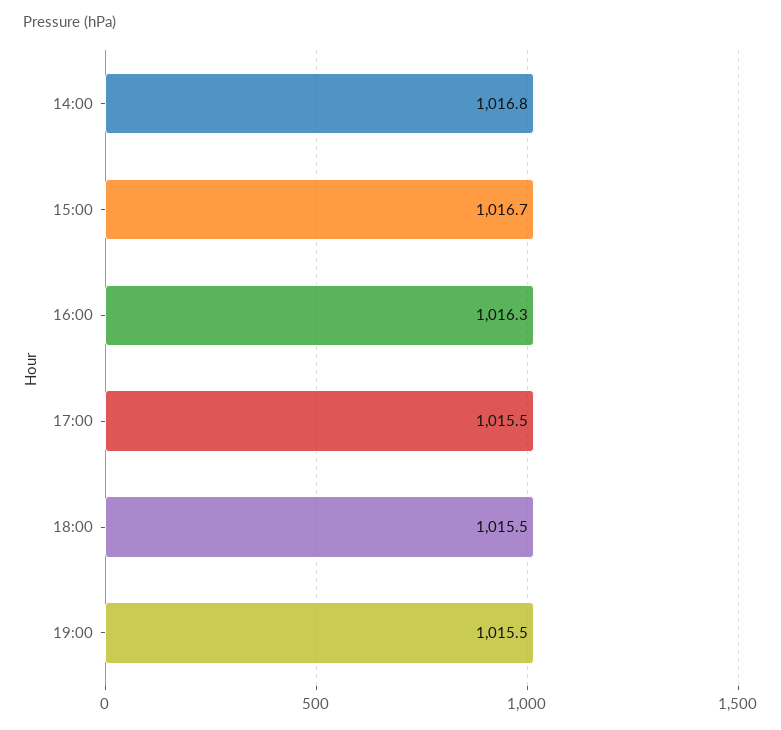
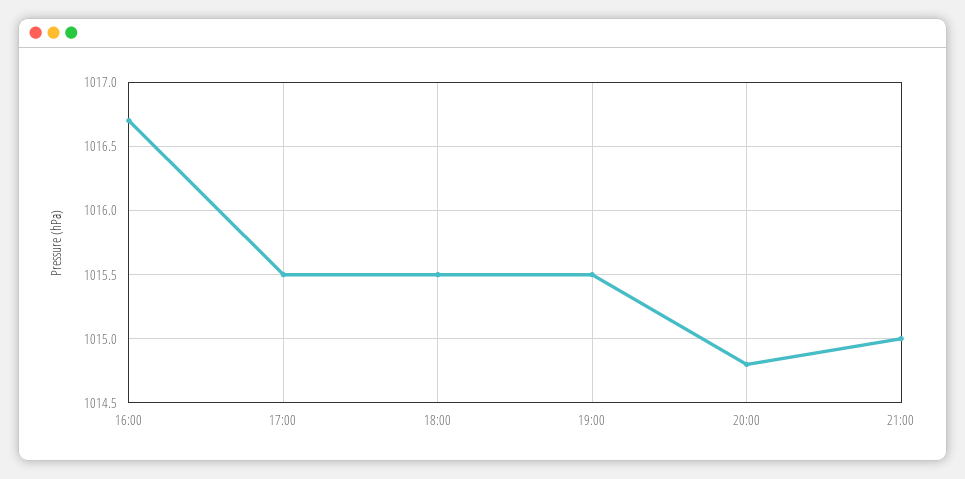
14:00: 1016.8 -> none
15:00: 1016.7 -> none
16:00: 1016.3 -> 1016.7
20:00: none -> 1014.8
21:00: none -> 1015

